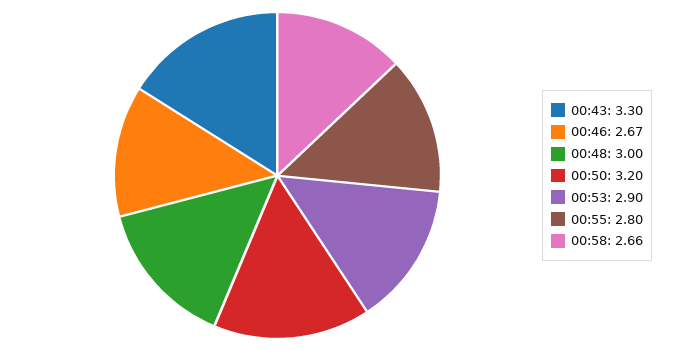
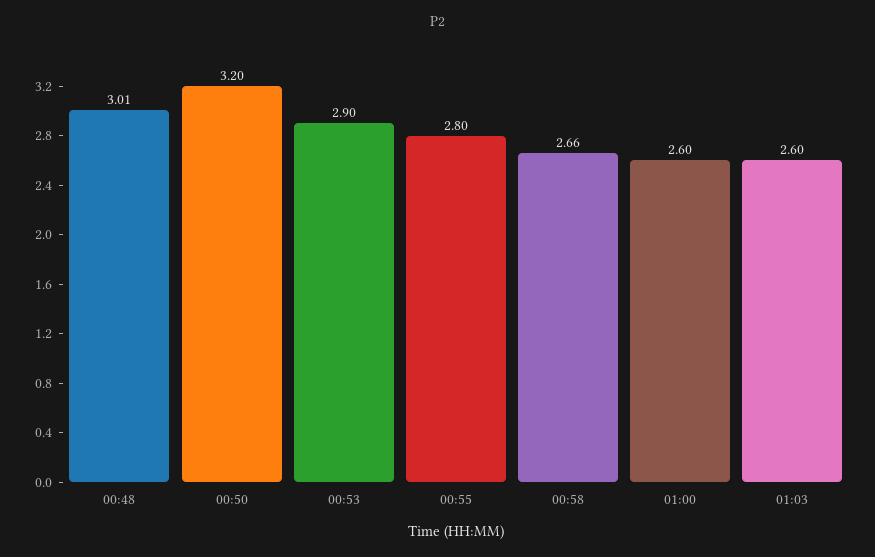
00:43: 3.3 -> none
00:46: 2.67 -> none
00:48: 3 -> 3.01
01:00: none -> 2.6
01:03: none -> 2.6

